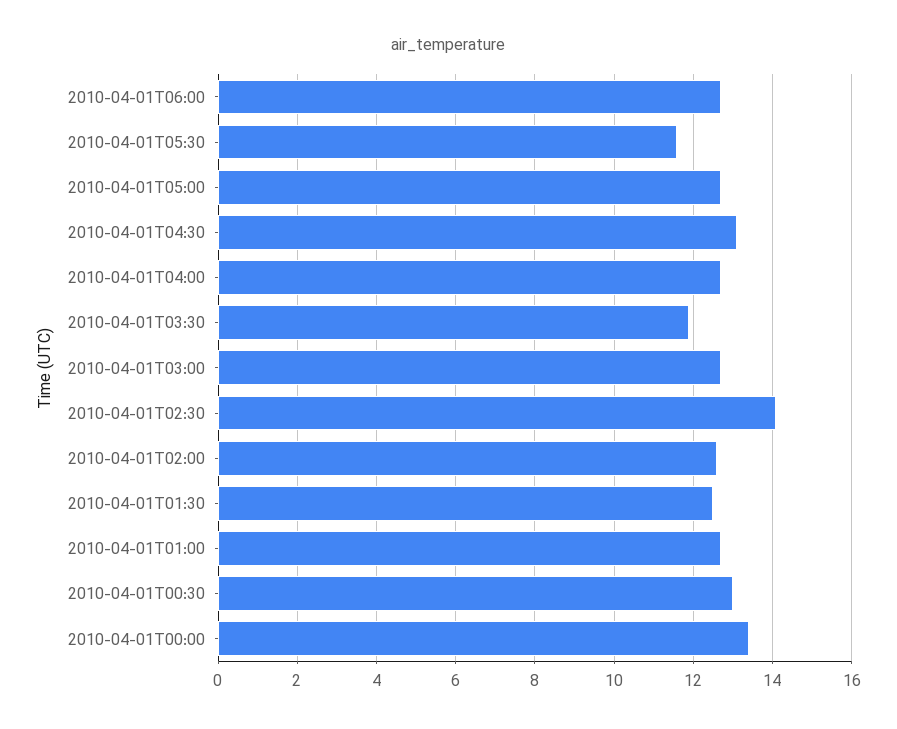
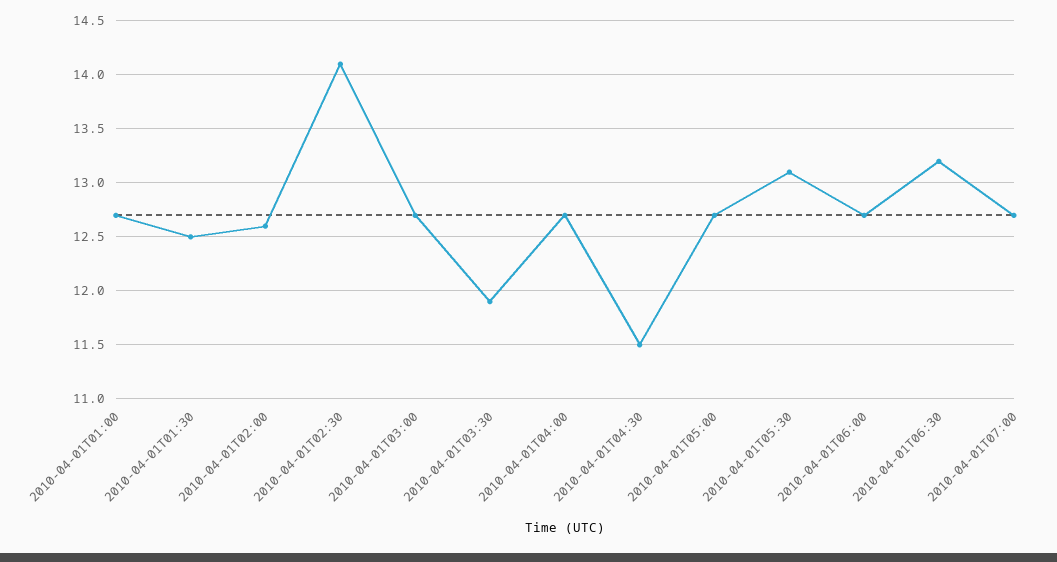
2010-04-01T05:30: 11.5 -> 13.1
2010-04-01T04:30: 13 -> 11.5
2010-04-01T00:30: 13 -> none
2010-04-01T00:00: 13.5 -> none
2010-04-01T06:30: none -> 13.2
2010-04-01T07:00: none -> 12.7

